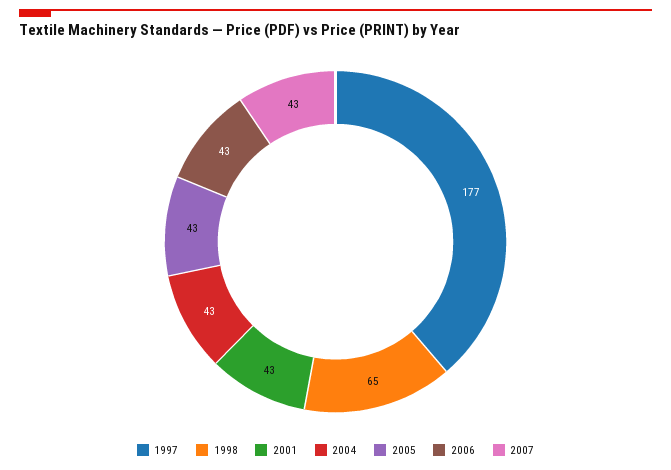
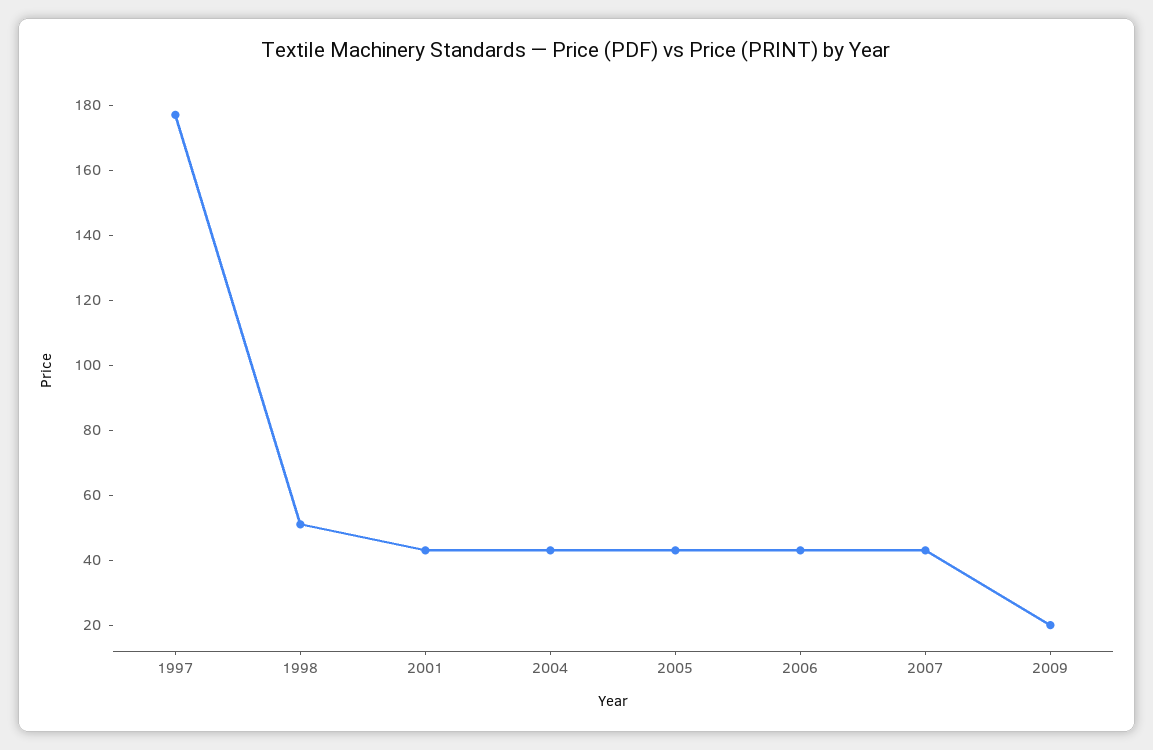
1998: 65 -> 50
2009: none -> 20

